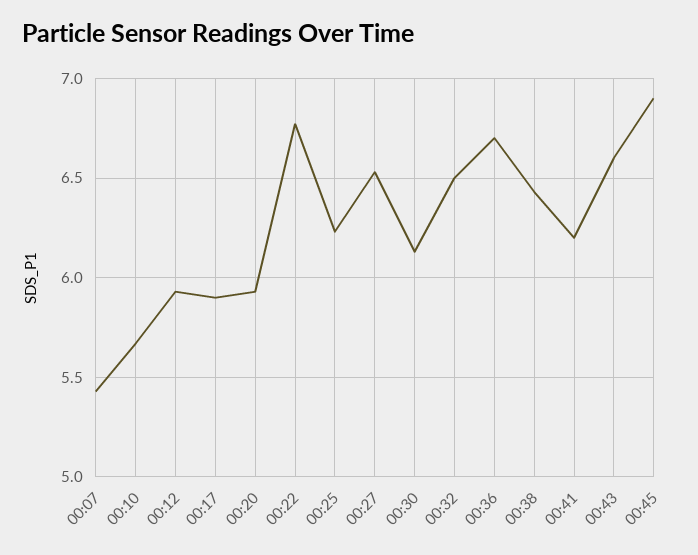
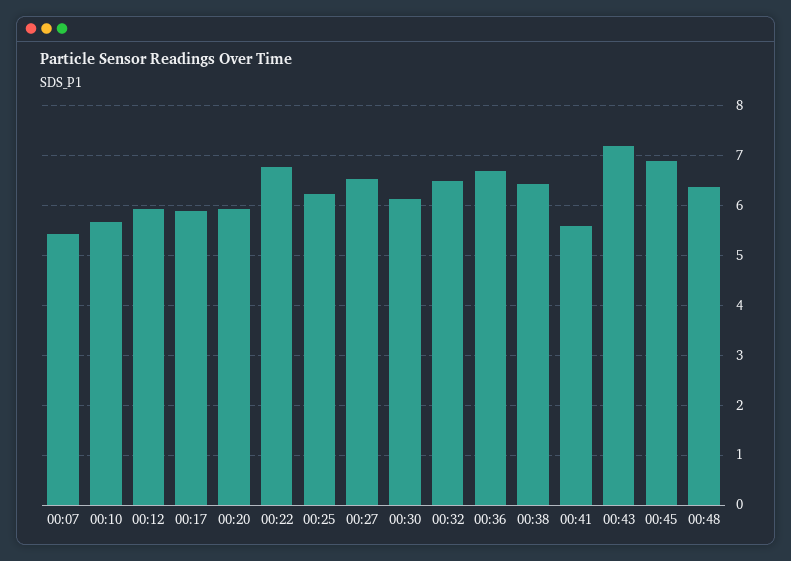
00:41: 6.2 -> 5.6
00:43: 6.6 -> 7.2
00:48: none -> 6.4

